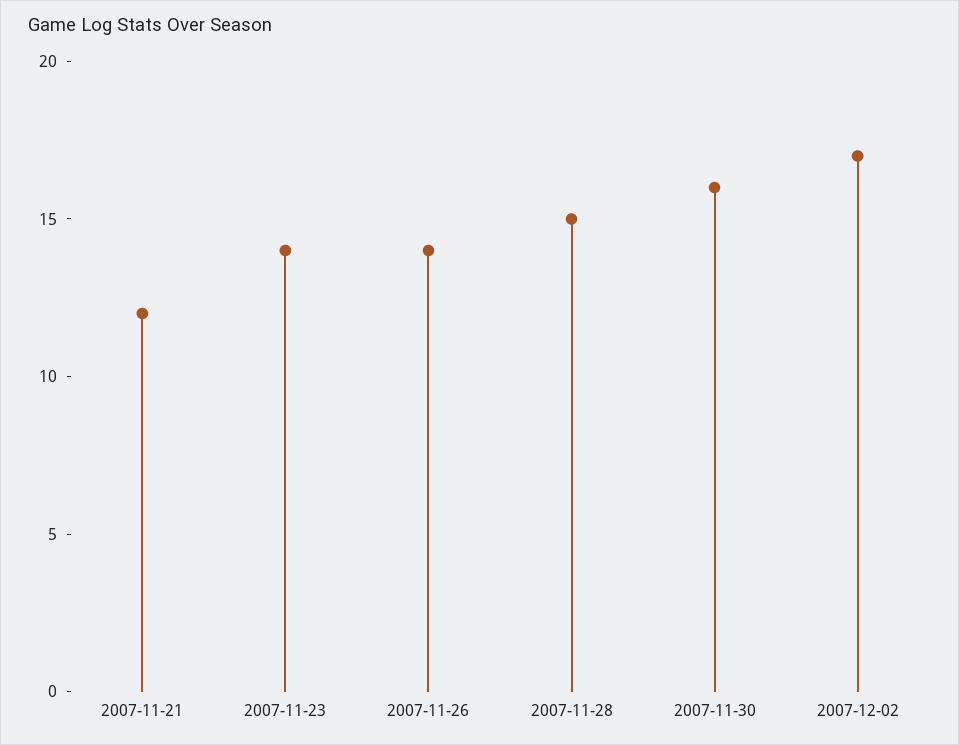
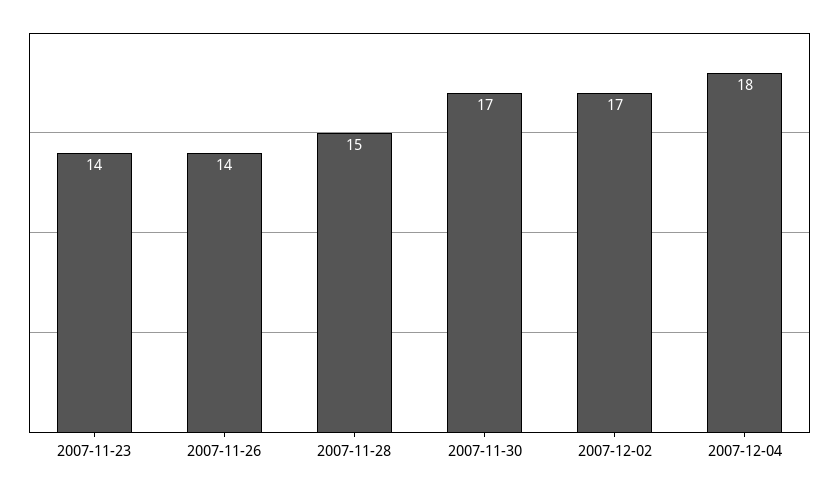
2007-11-21: 12 -> none
2007-11-30: 16 -> 17
2007-12-04: none -> 18

